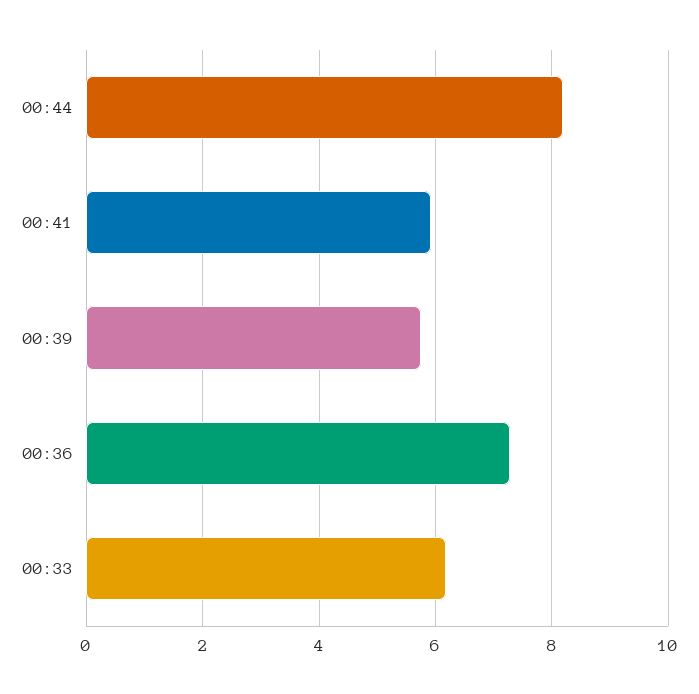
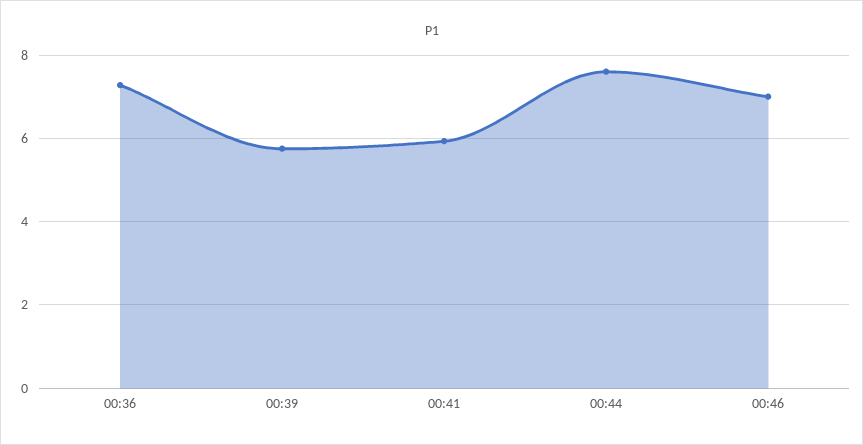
00:44: 8.2 -> 7.6
00:33: 6.2 -> none
00:46: none -> 7

